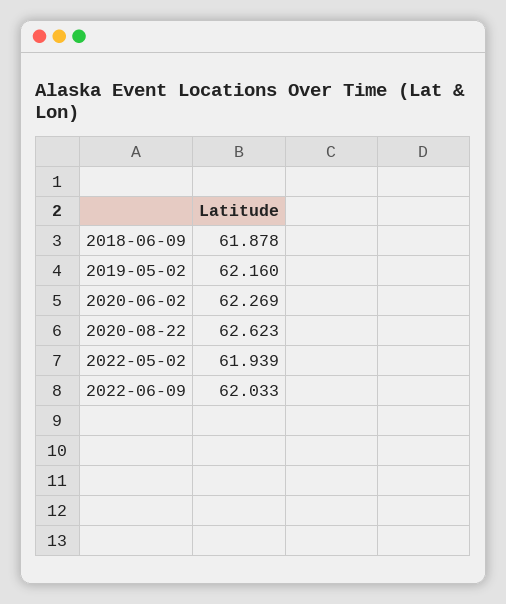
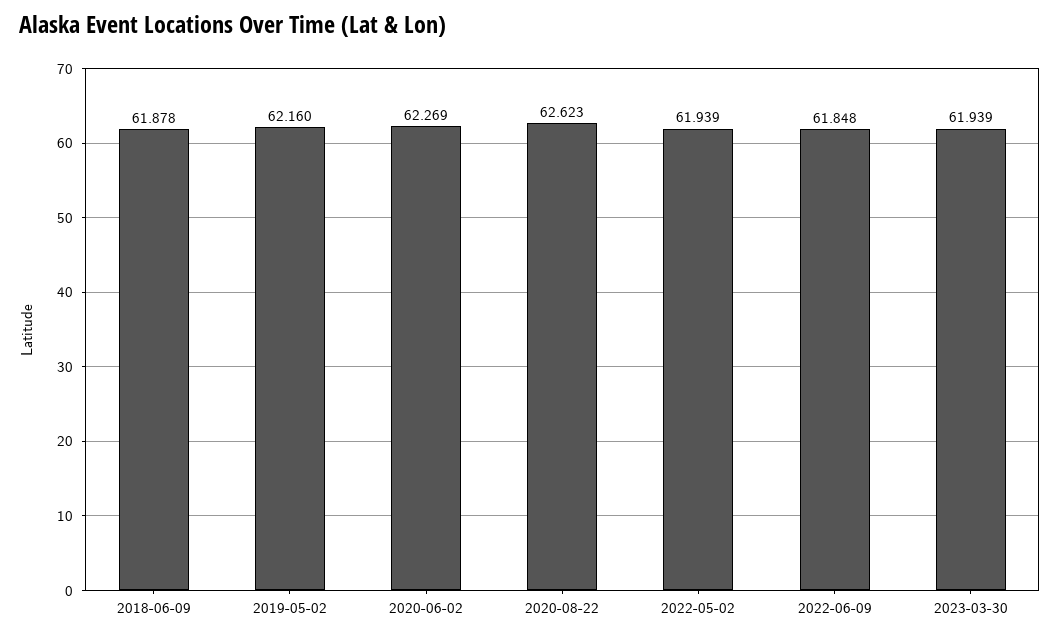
2022-06-09: 62.033 -> 61.848
2023-03-30: none -> 61.939

